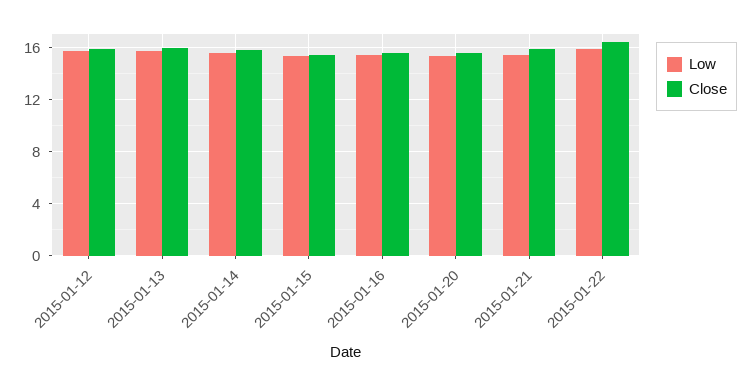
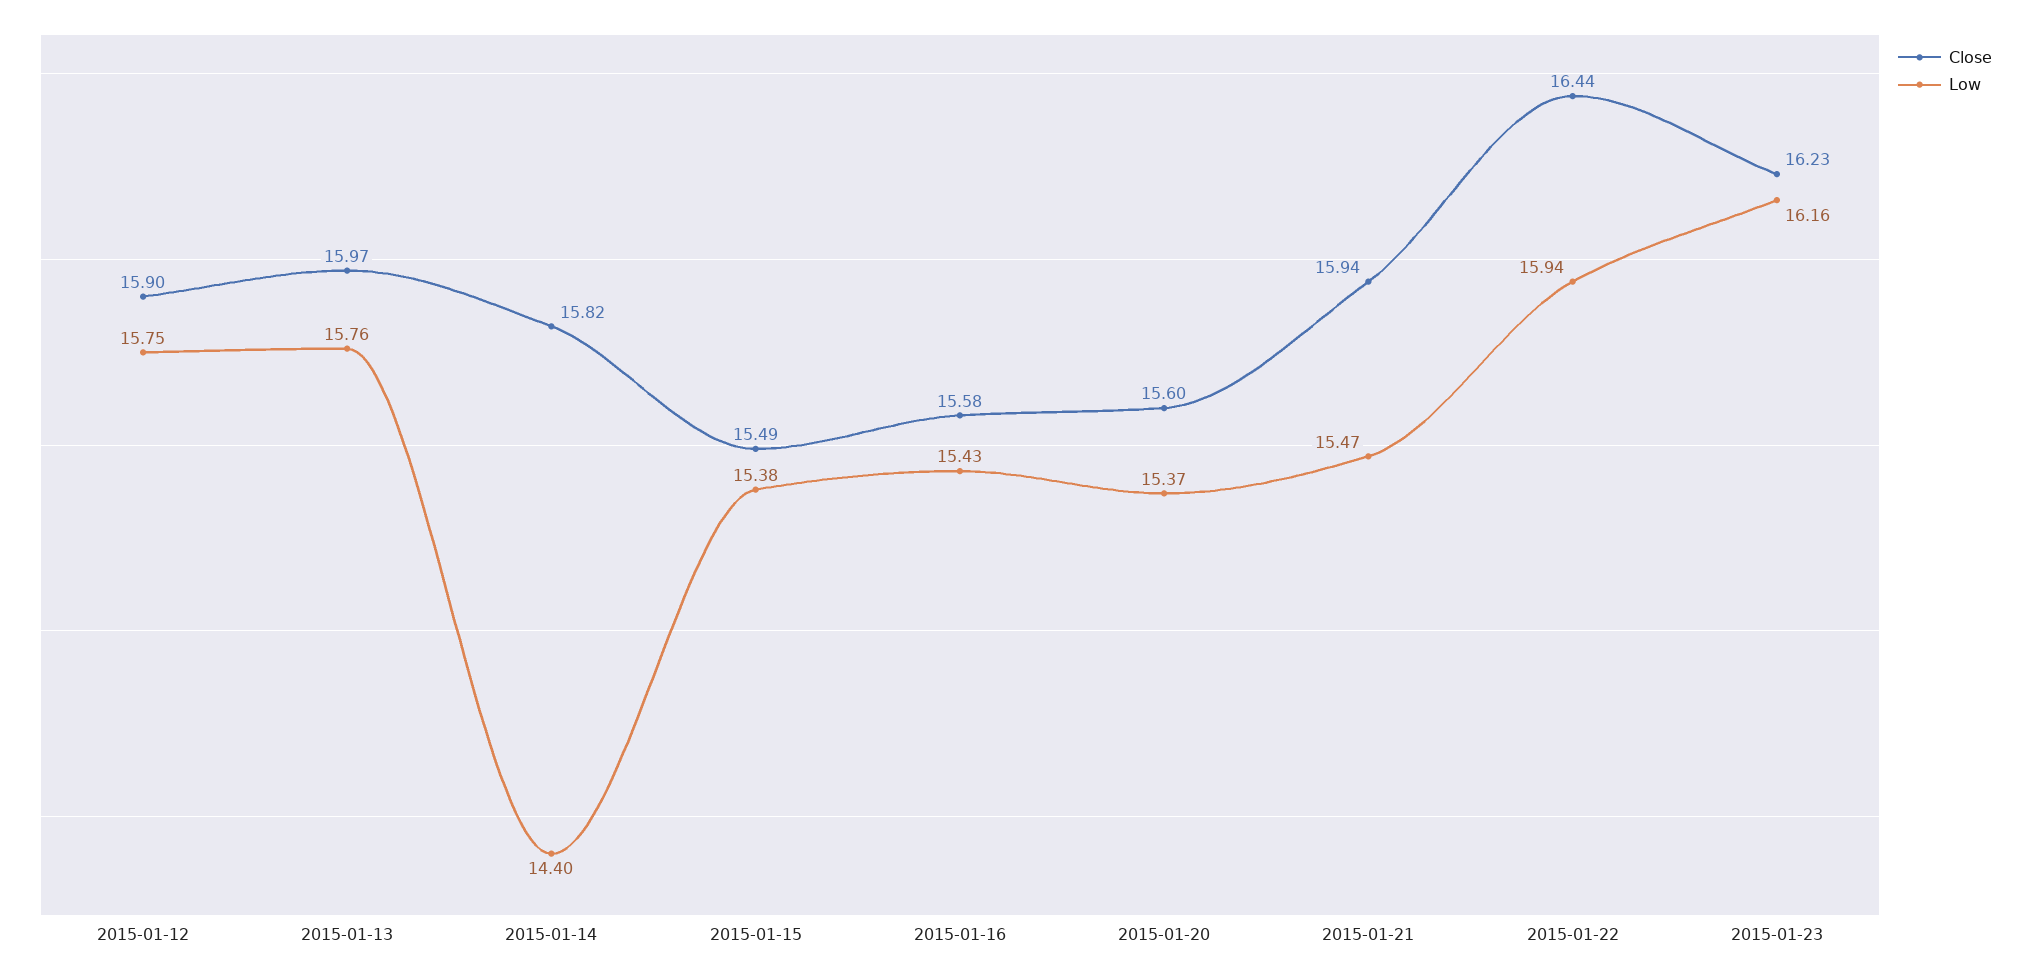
Low, 2015-01-14: 15.5 -> 14.4
Close, 2015-01-23: none -> 16.23
Low, 2015-01-23: none -> 16.16

